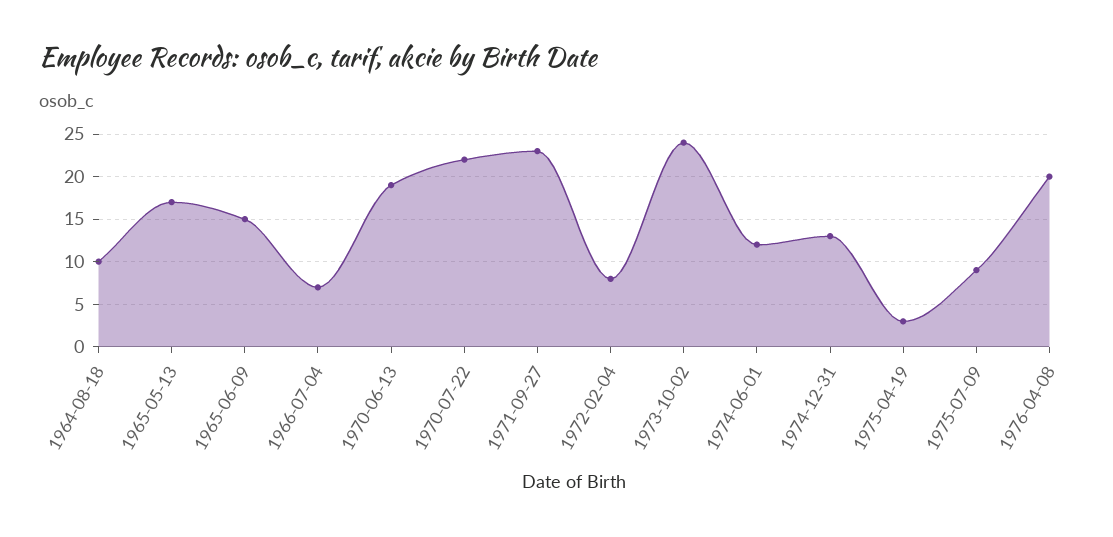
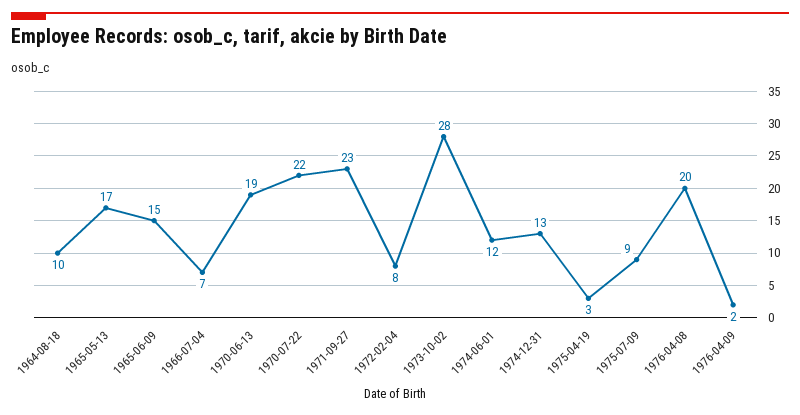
1973-10-02: 24 -> 28
1976-04-09: none -> 2

